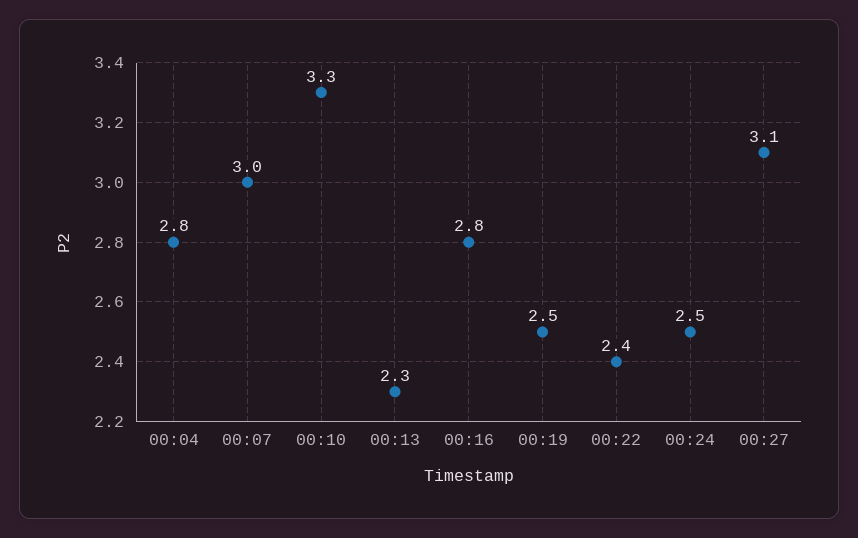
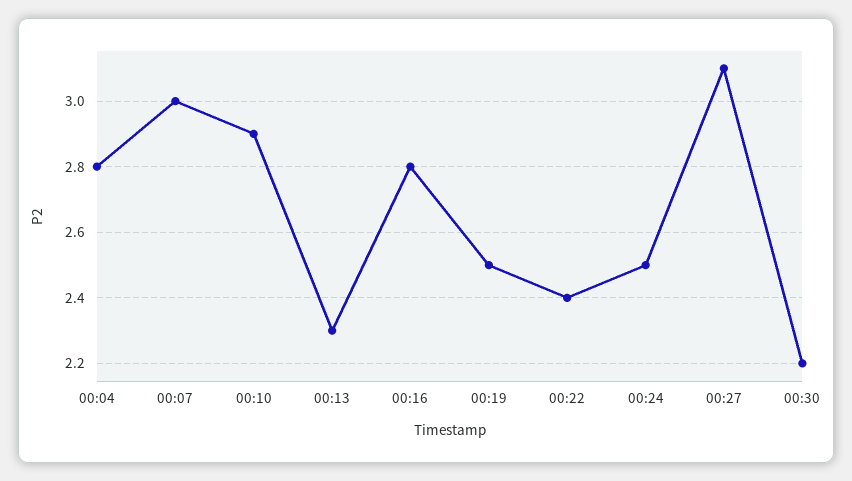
00:10: 3.3 -> 2.9
00:30: none -> 2.2

